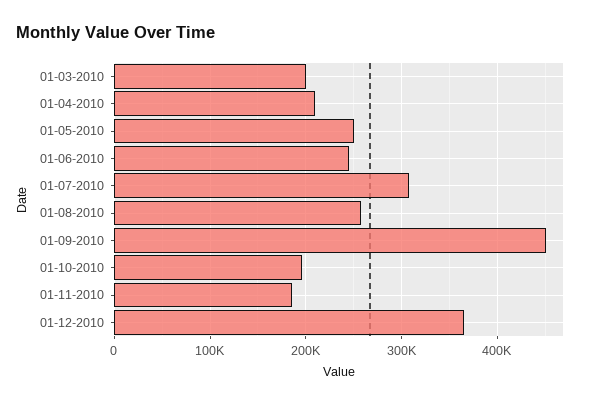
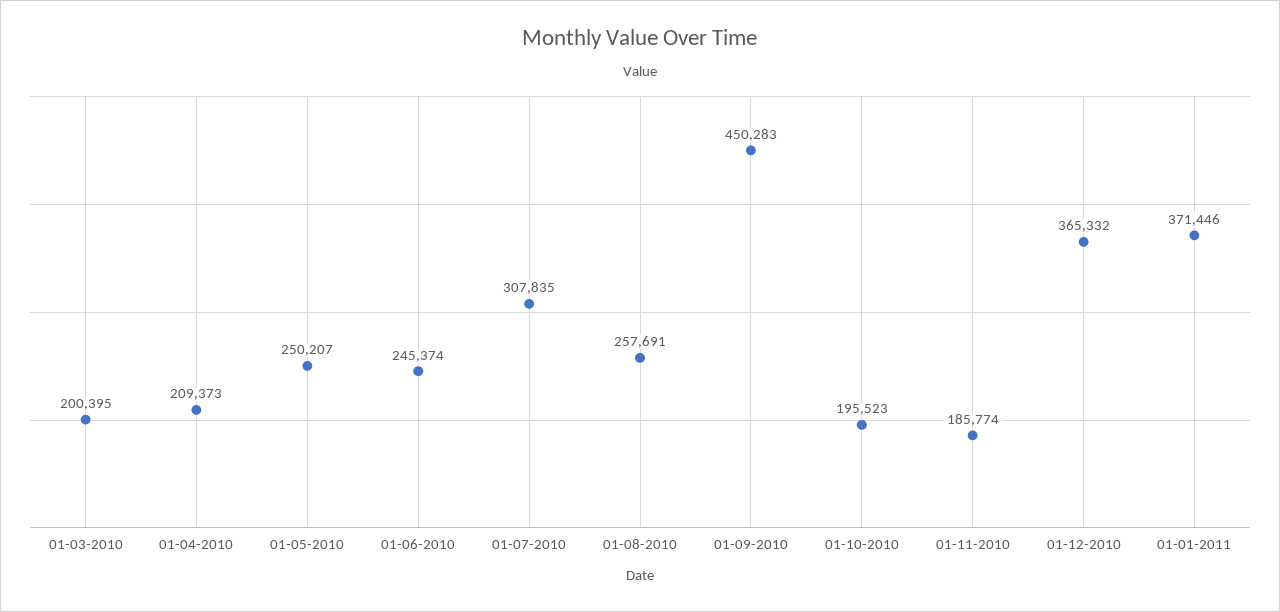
01-01-2011: none -> 371446

